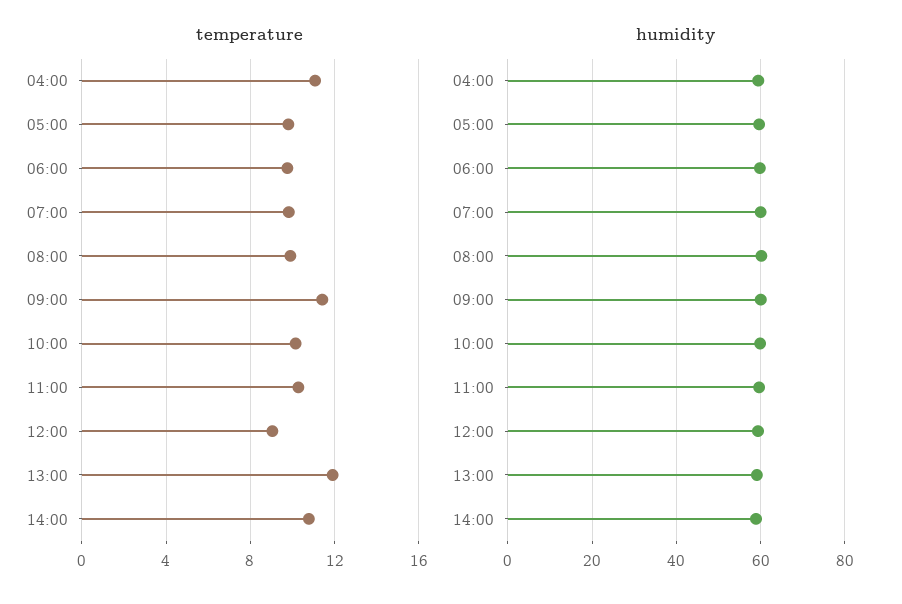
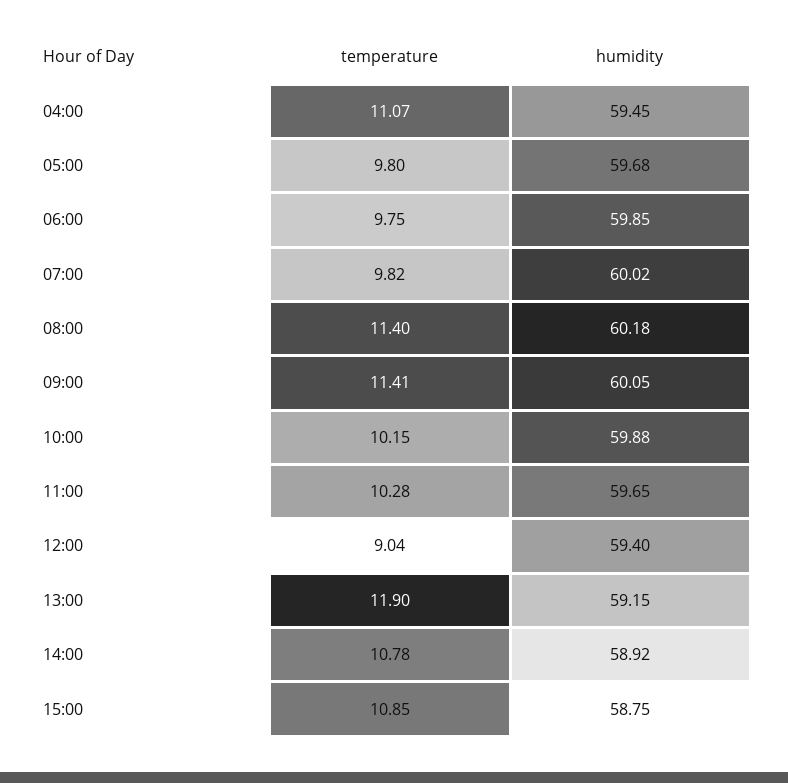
temperature, 08:00: 10 -> 11.4
temperature, 15:00: none -> 10.85
humidity, 15:00: none -> 58.75

